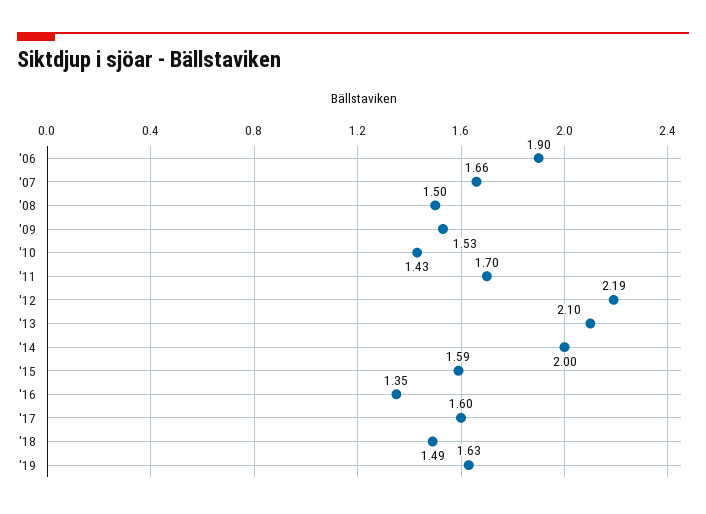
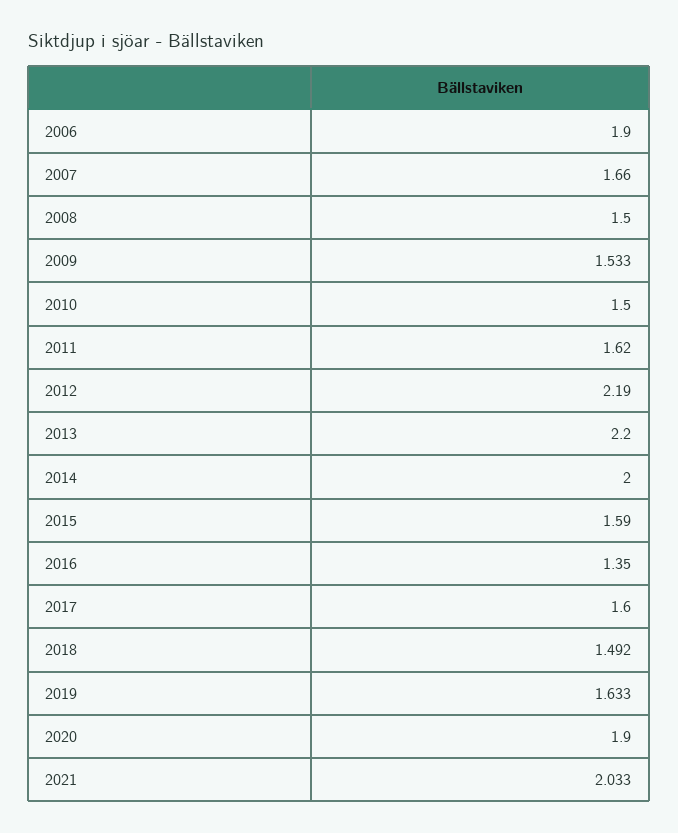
'10: 1.43 -> 1.5
'11: 1.7 -> 1.62
'13: 2.1 -> 2.2
2020: none -> 1.9
2021: none -> 2.033

